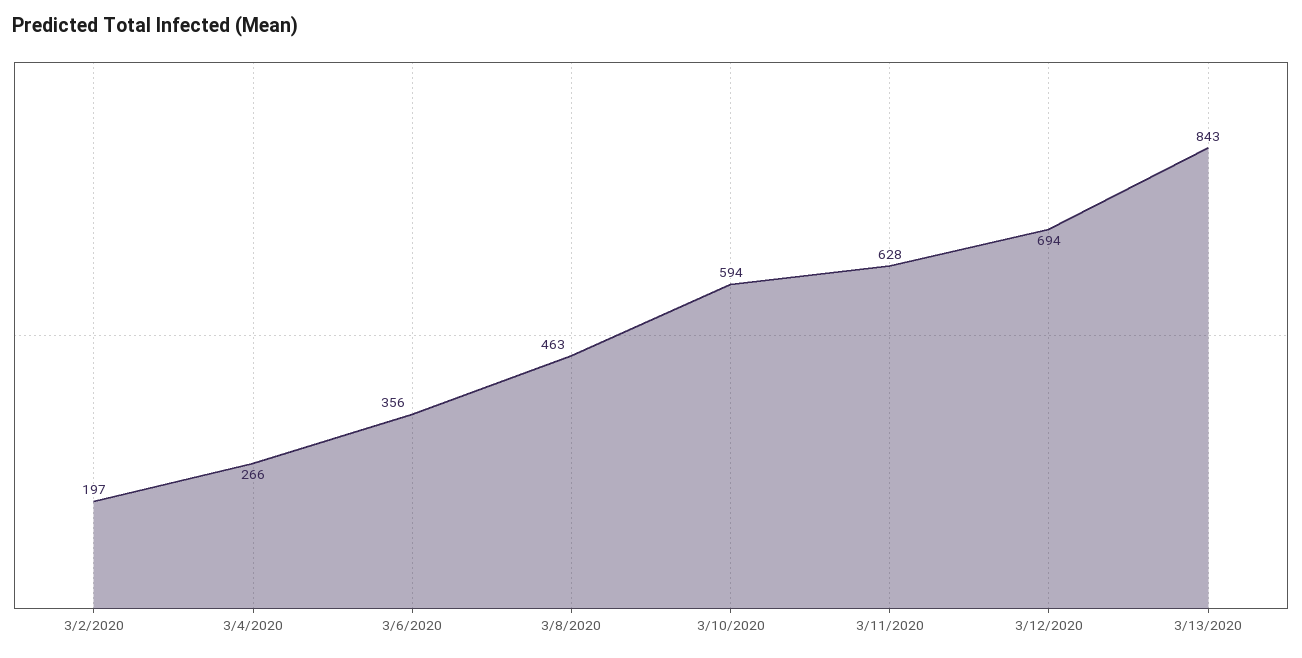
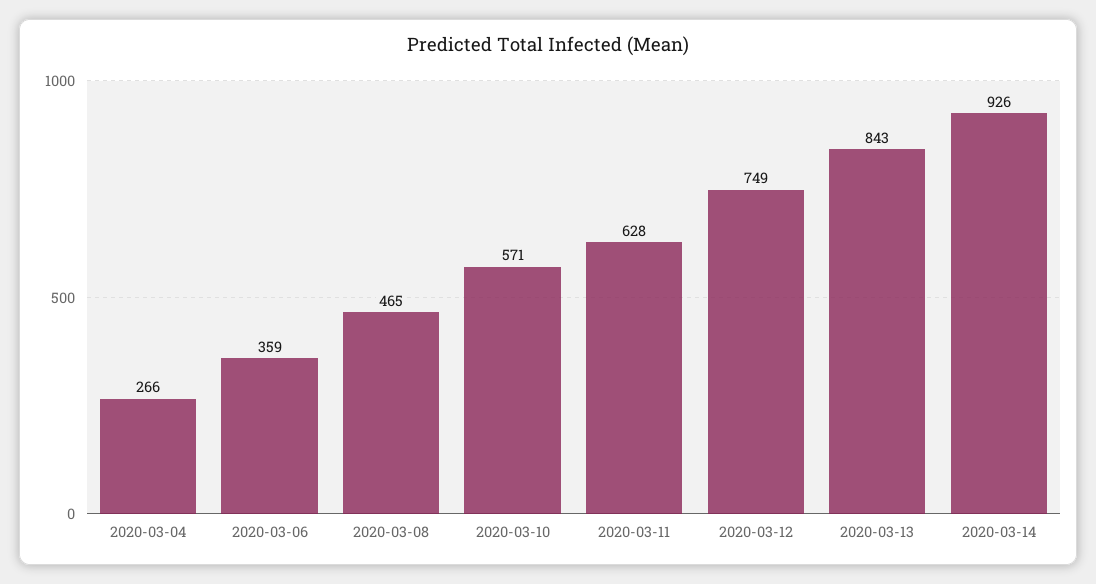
3/2/2020: 197 -> none
3/6/2020: 356 -> 359
3/8/2020: 463 -> 465
3/10/2020: 594 -> 571
3/12/2020: 694 -> 749
2020-03-14: none -> 926

